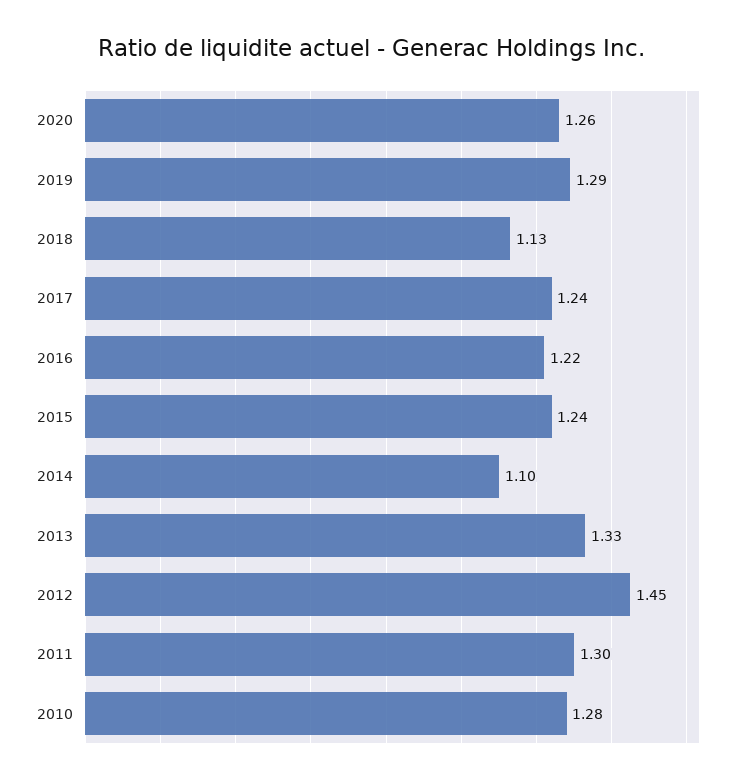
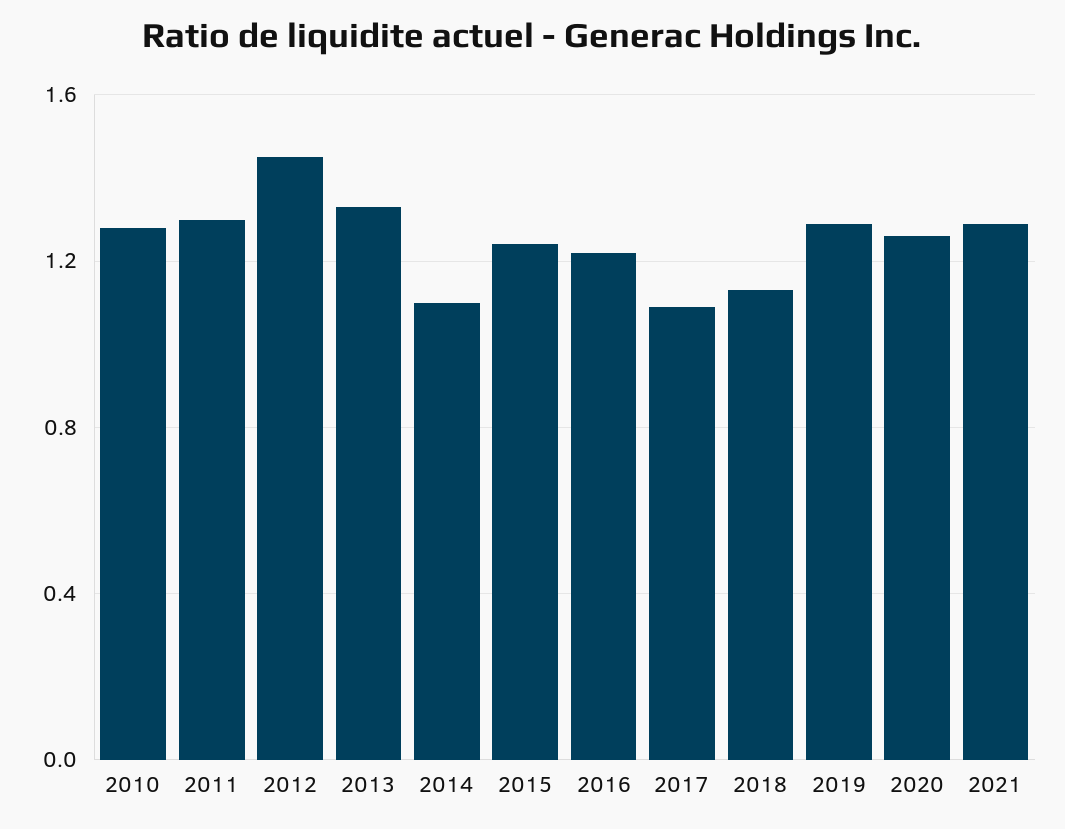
2017: 1.24 -> 1.1
2021: none -> 1.3

